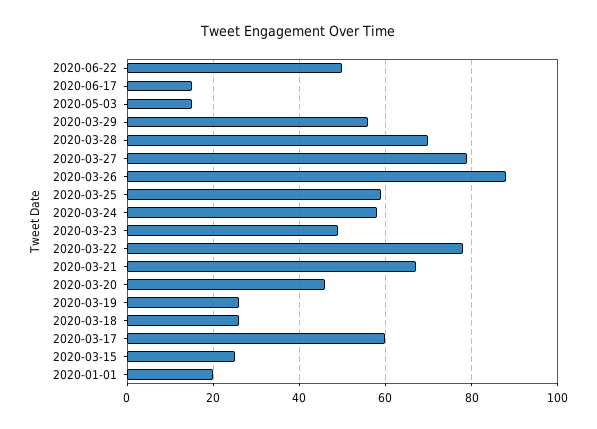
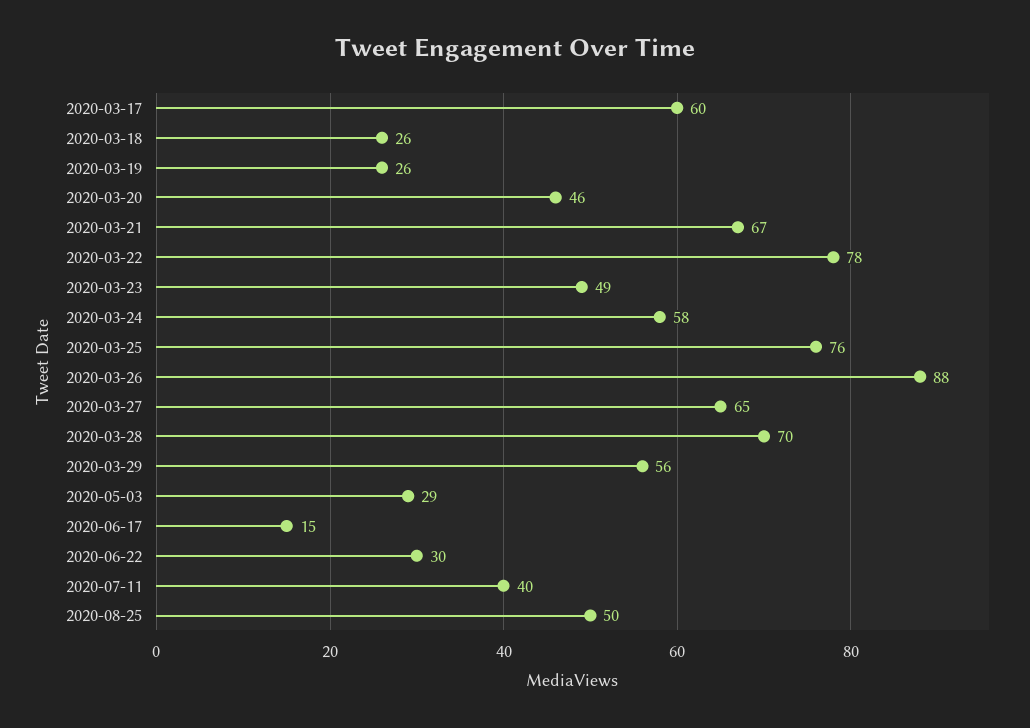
2020-06-22: 50 -> 30
2020-05-03: 15 -> 29
2020-03-27: 80 -> 65
2020-03-25: 60 -> 76
2020-03-15: 25 -> none
2020-01-01: 20 -> none
2020-07-11: none -> 40
2020-08-25: none -> 50

